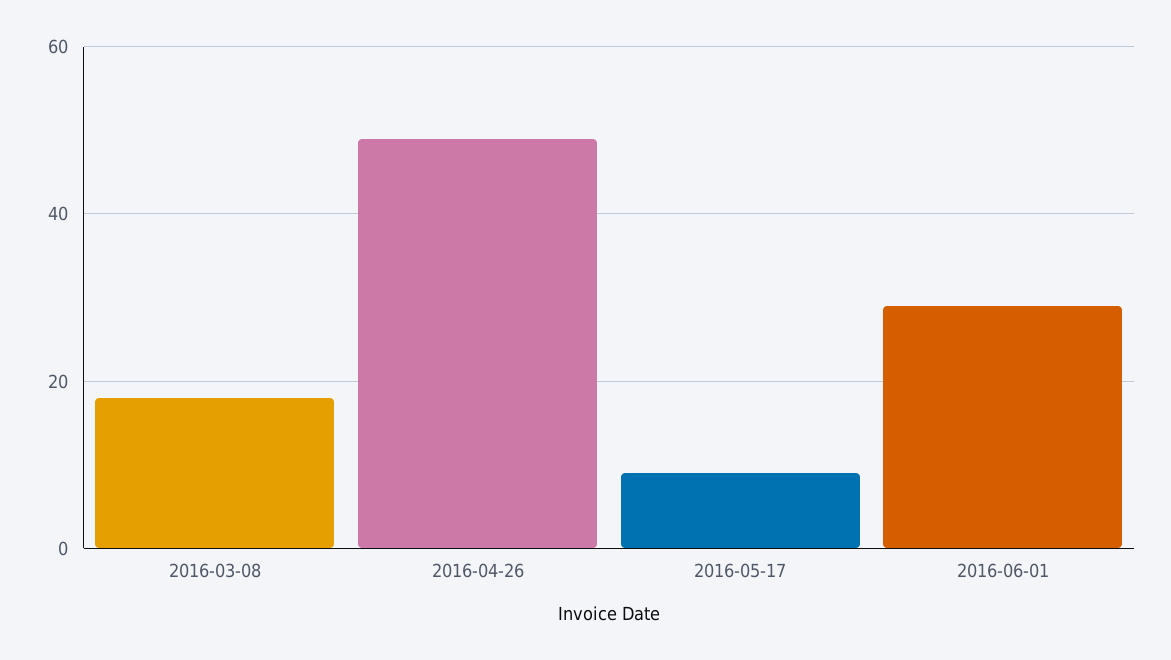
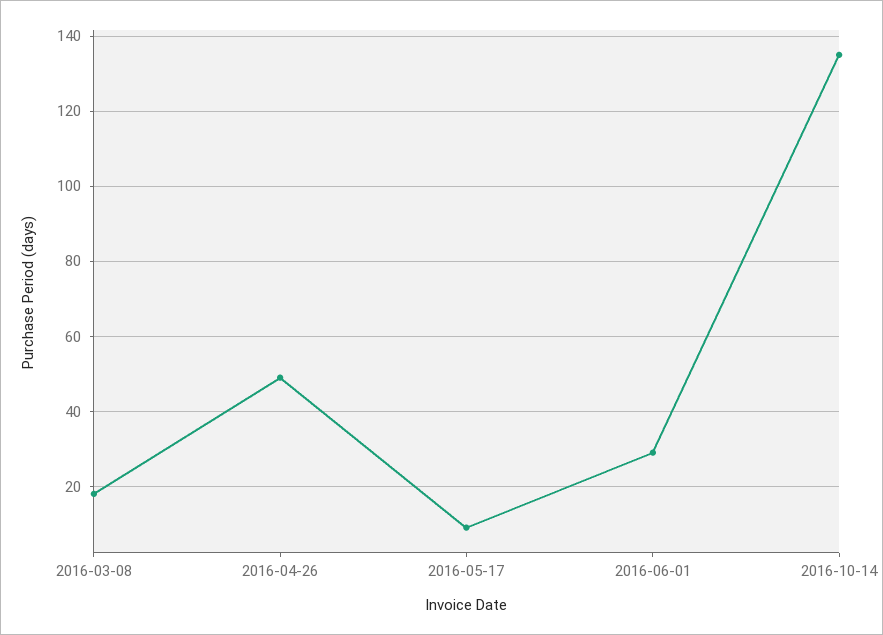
2016-10-14: none -> 135

